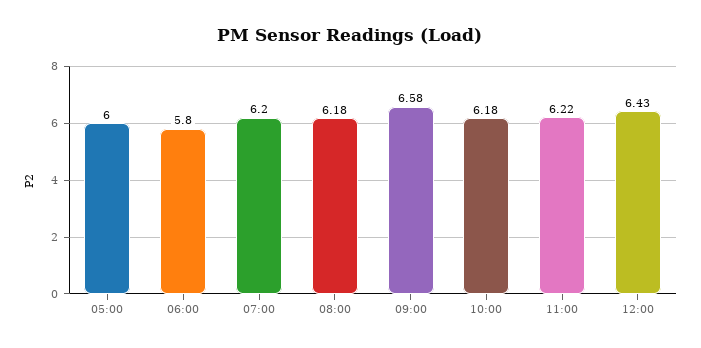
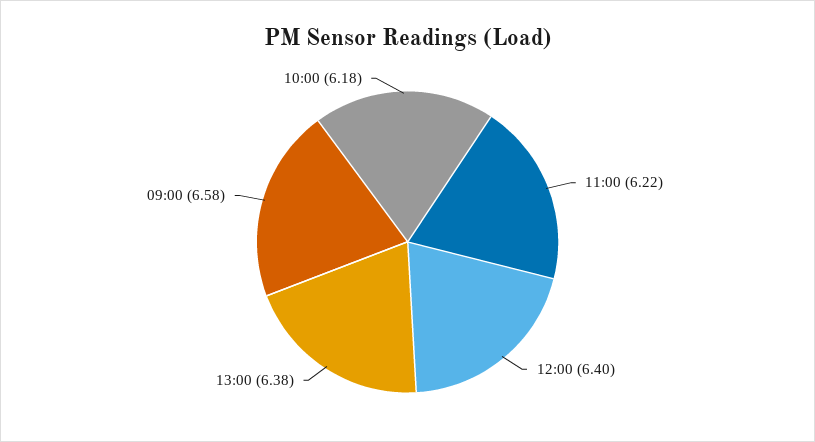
05:00: 6 -> none
06:00: 5.8 -> none
07:00: 6.2 -> none
08:00: 6.18 -> none
12:00: 6.43 -> 6.4
13:00: none -> 6.38

